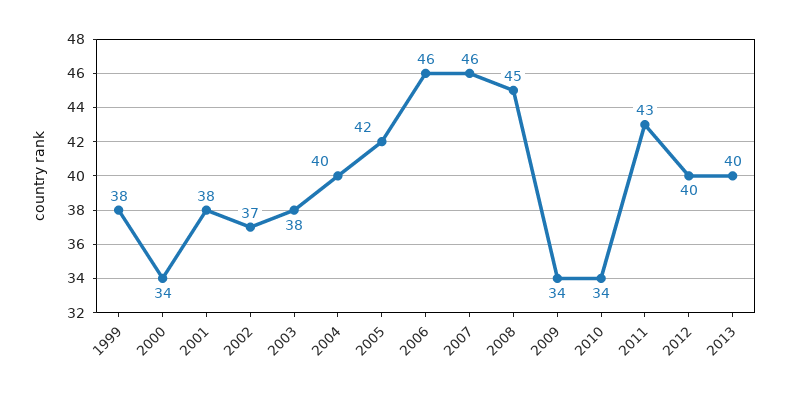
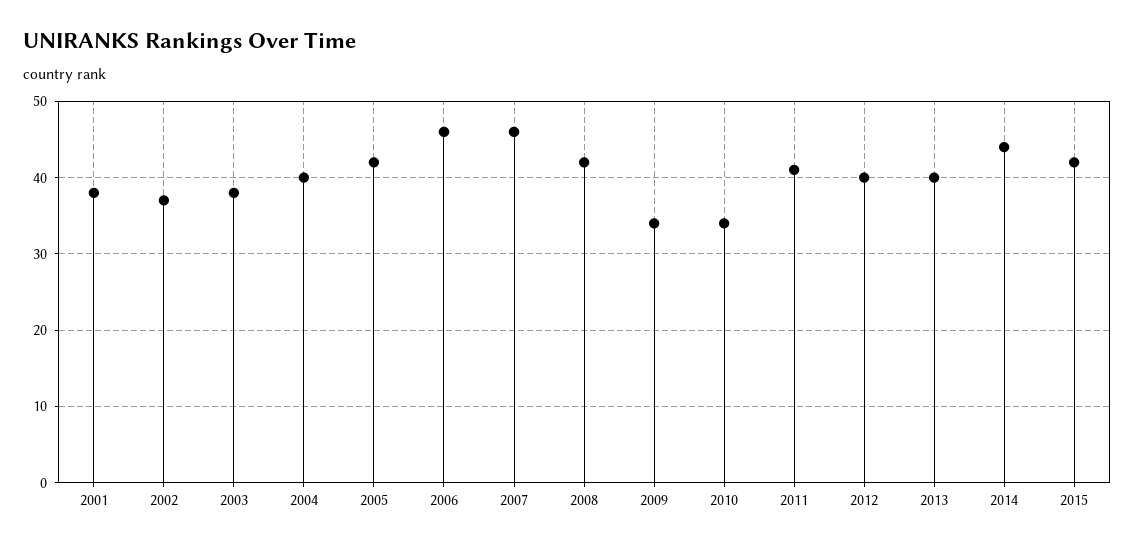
1999: 38 -> none
2000: 34 -> none
2008: 45 -> 42
2011: 43 -> 41
2014: none -> 44
2015: none -> 42

